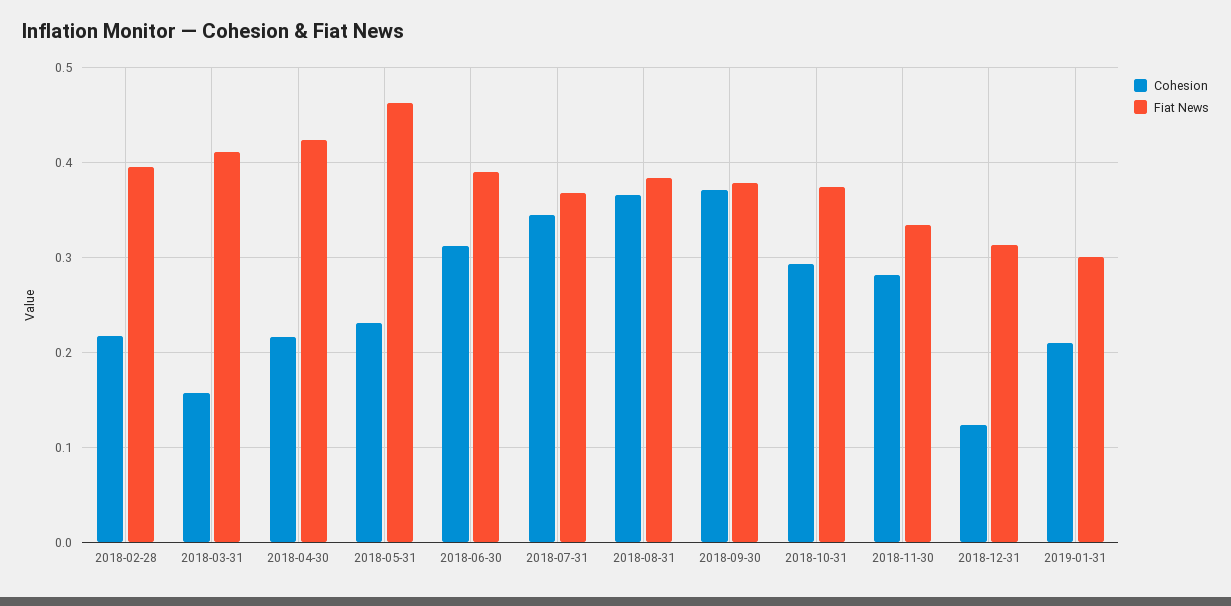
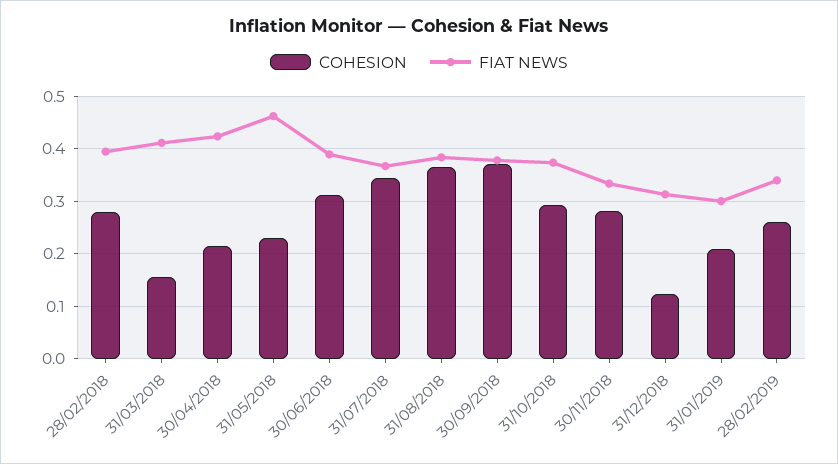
Cohesion, 2018-02-28: 0.22 -> 0.28
Cohesion, 28/02/2019: none -> 0.26
Fiat News, 28/02/2019: none -> 0.34

